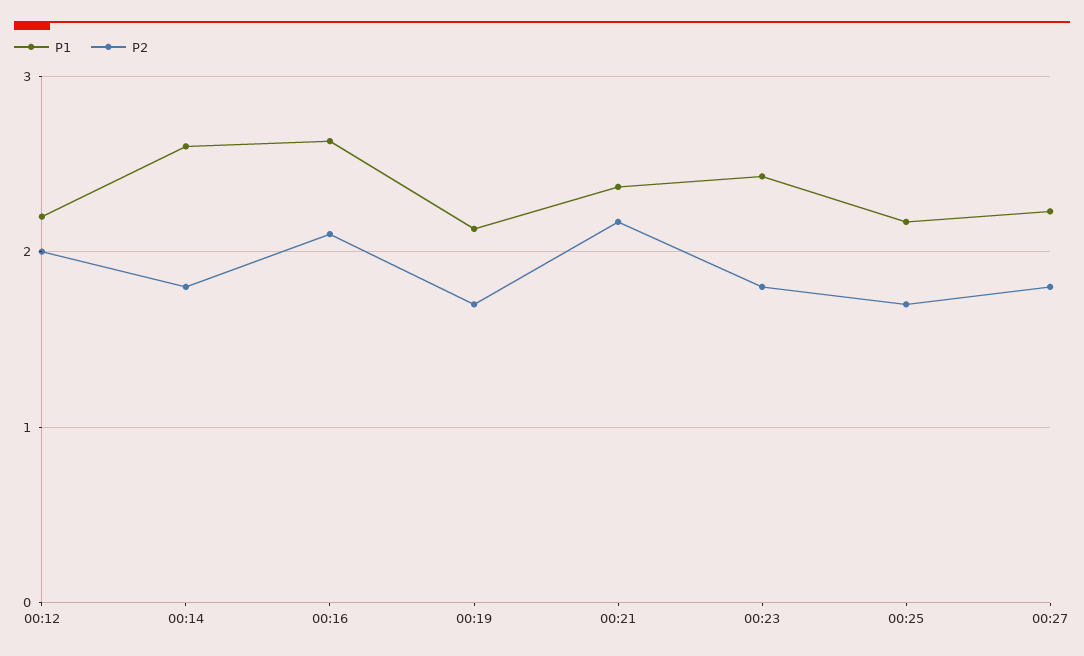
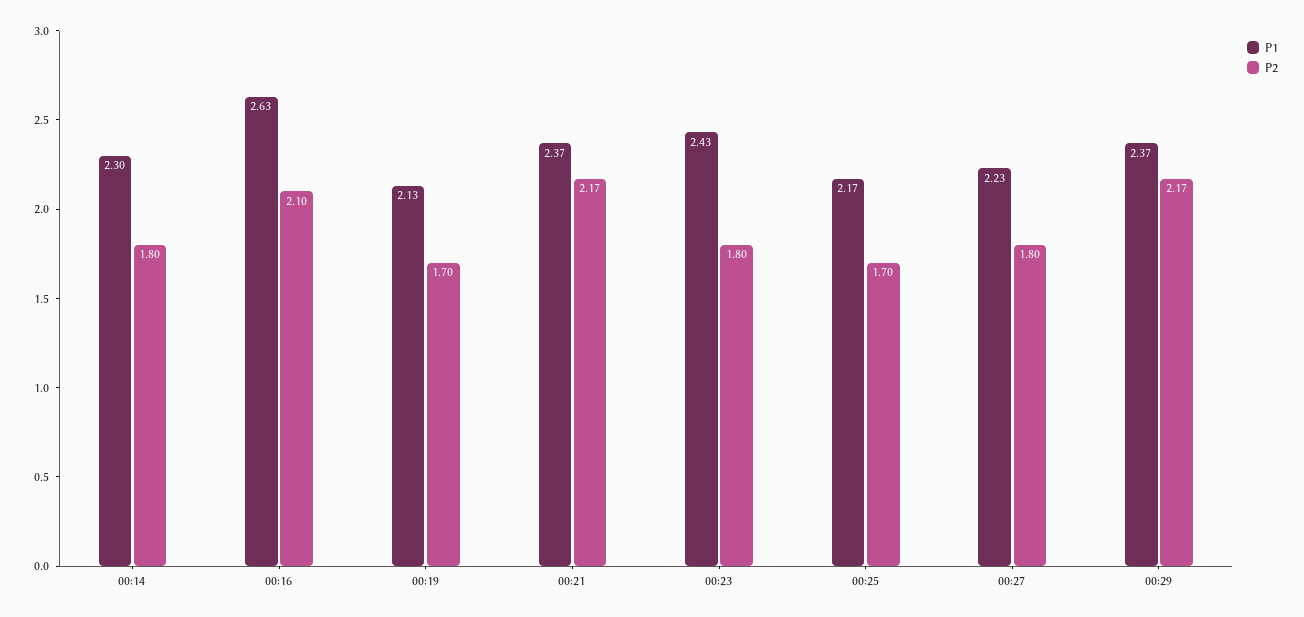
P1, 00:12: 2.2 -> none
P2, 00:12: 2 -> none
P1, 00:14: 2.6 -> 2.3
P1, 00:29: none -> 2.37
P2, 00:29: none -> 2.17

